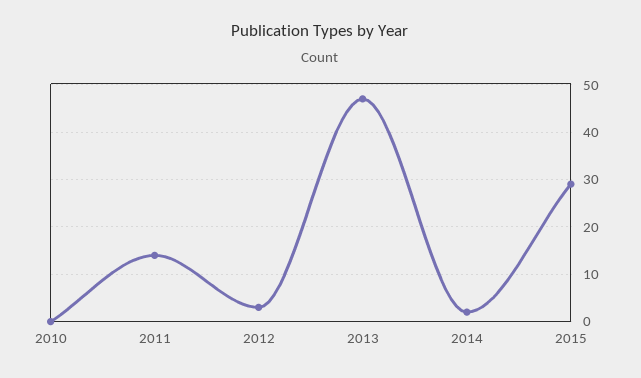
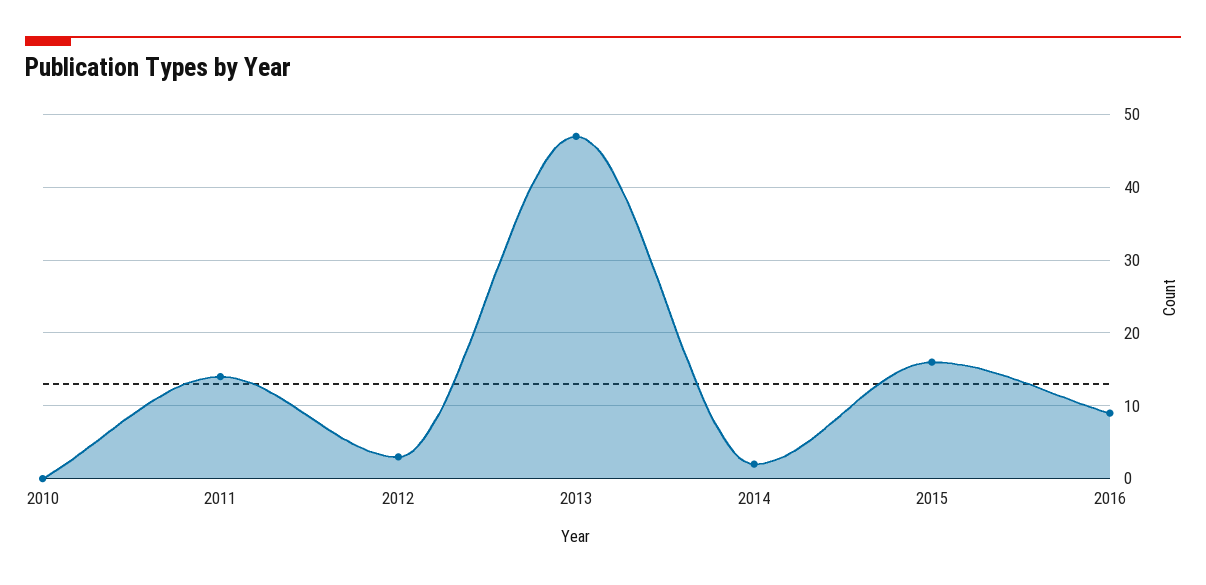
2015: 30 -> 16
2016: none -> 9

